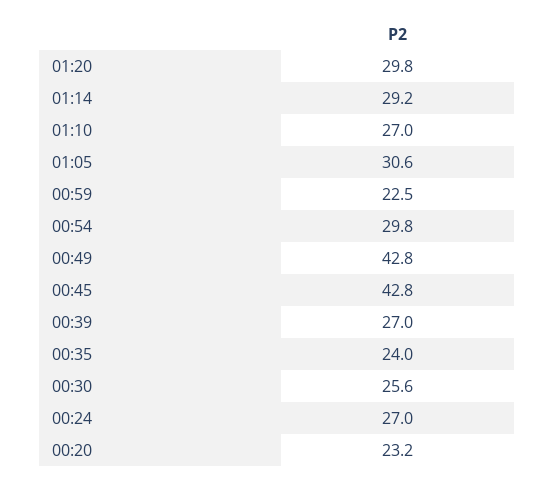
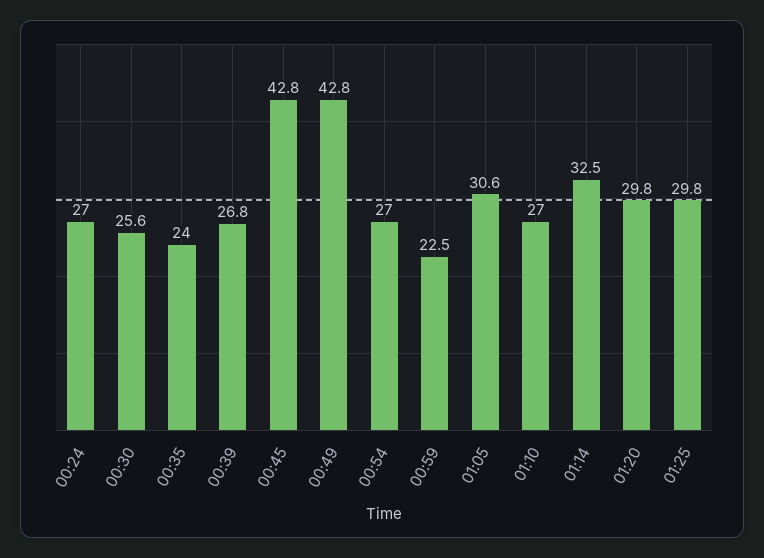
01:14: 29.2 -> 32.5
00:54: 29.8 -> 27
00:39: 27 -> 26.8
00:20: 23.2 -> none
01:25: none -> 29.8

